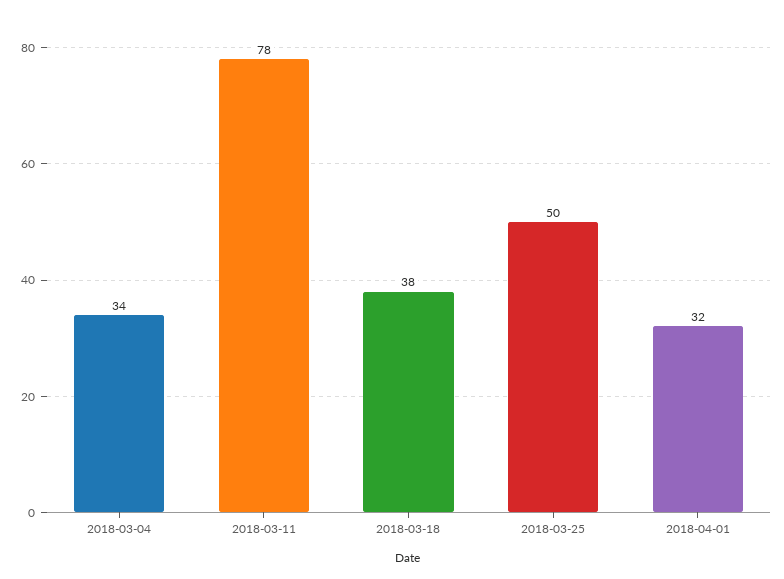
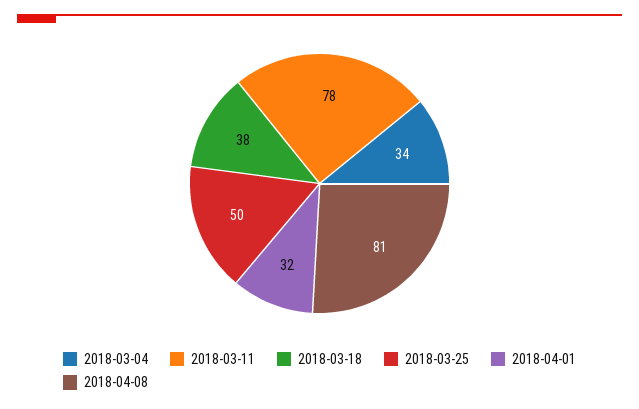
2018-04-08: none -> 81

